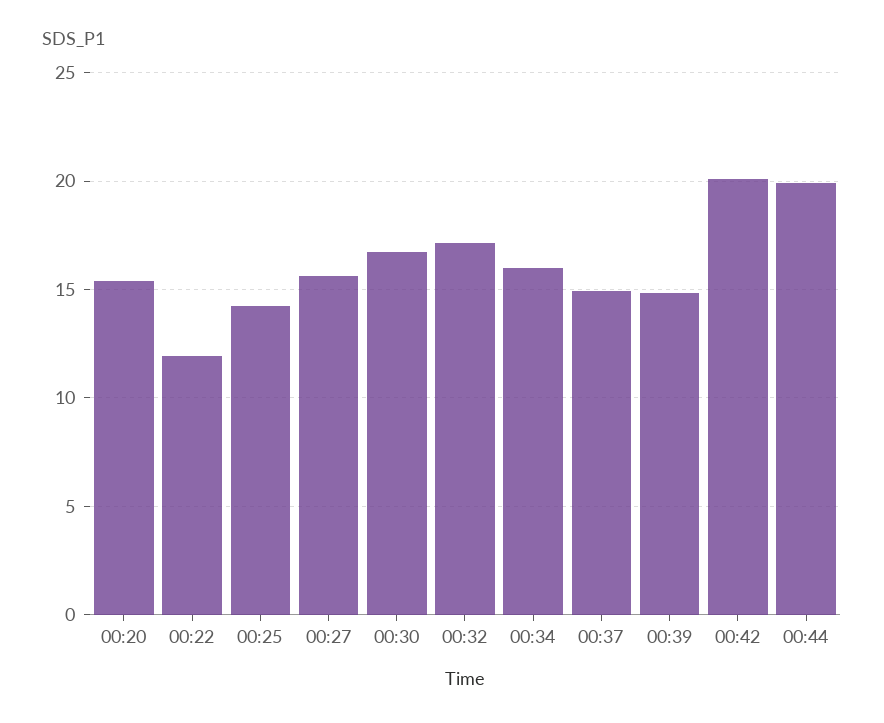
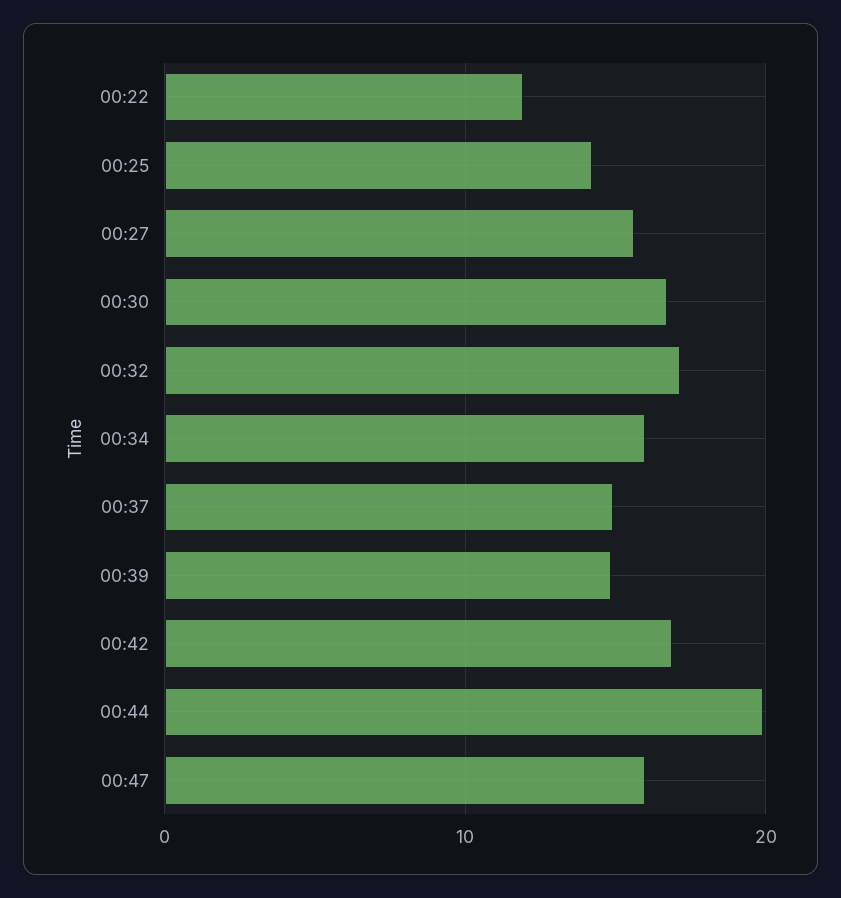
00:20: 15.5 -> none
00:42: 20 -> 17
00:47: none -> 16

